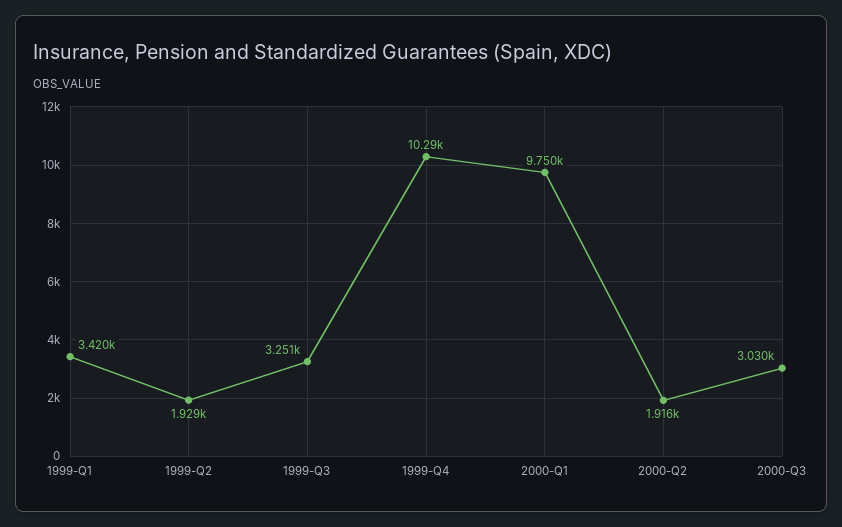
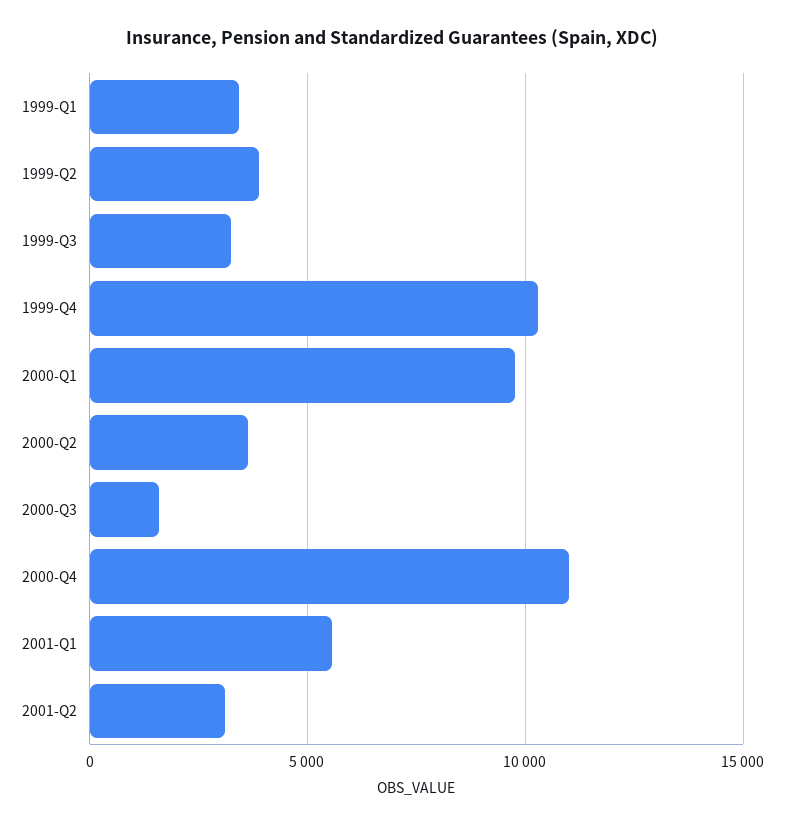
1999-Q2: 1929 -> 4000
2000-Q2: 1916 -> 3500
2000-Q3: 3030 -> 1500
2000-Q4: none -> 11000
2001-Q1: none -> 5500
2001-Q2: none -> 3000

